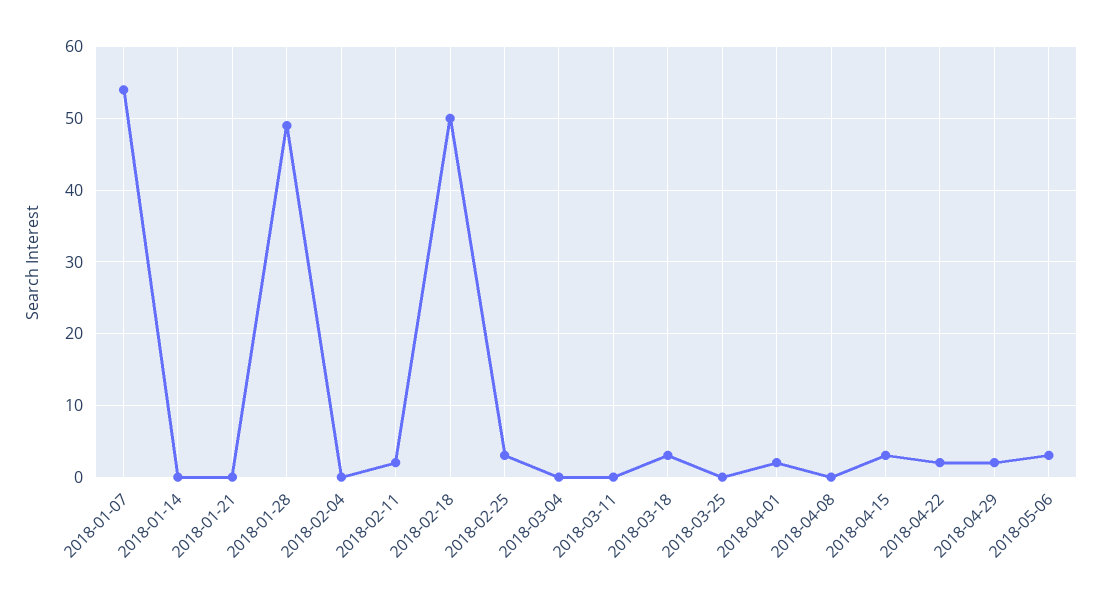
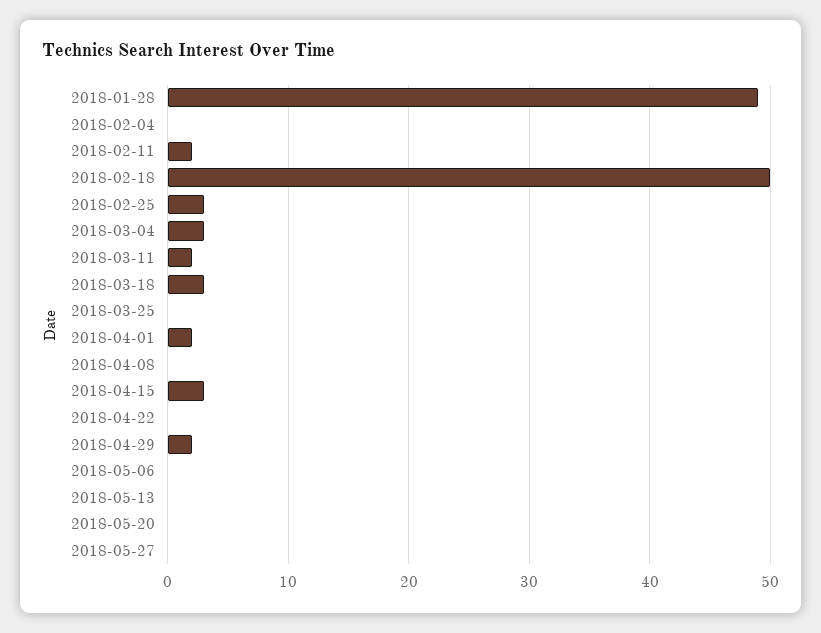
2018-01-07: 54 -> none
2018-01-14: 0 -> none
2018-01-21: 0 -> none
2018-03-04: 0 -> 3
2018-03-11: 0 -> 2
2018-04-22: 2 -> 0
2018-05-06: 3 -> 0
2018-05-13: none -> 0
2018-05-20: none -> 0
2018-05-27: none -> 0

